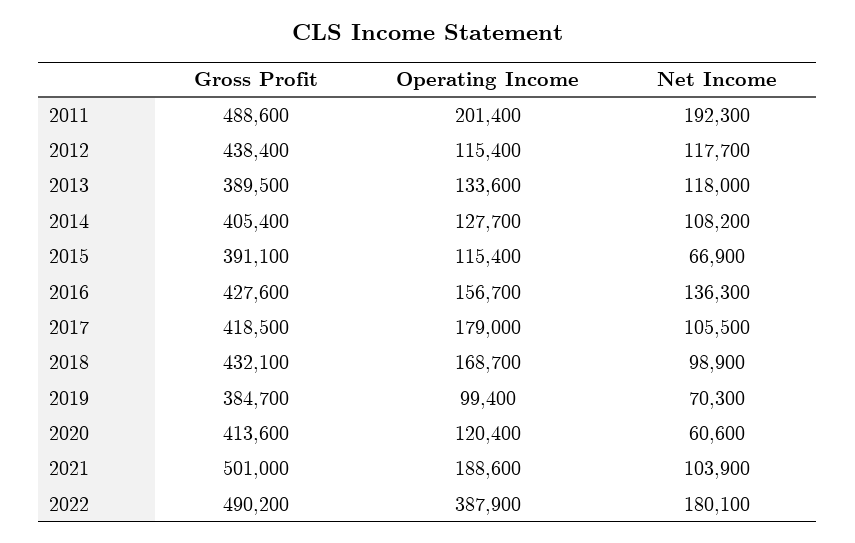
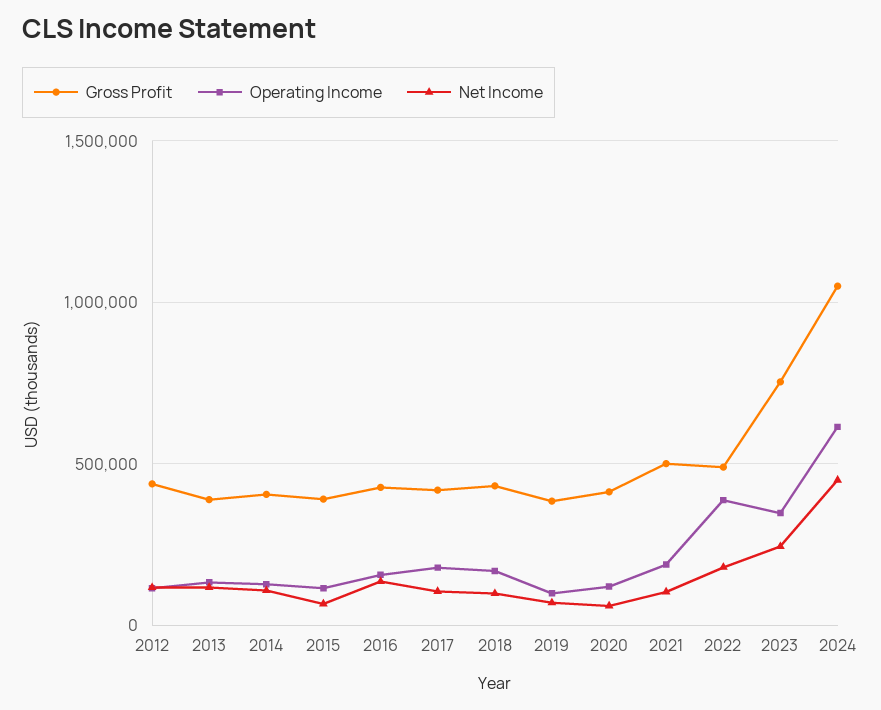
Gross Profit, 2011: 488600 -> none
Operating Income, 2011: 201400 -> none
Net Income, 2011: 192300 -> none
Gross Profit, 2023: none -> 750000
Operating Income, 2023: none -> 350000
Net Income, 2023: none -> 250000
Gross Profit, 2024: none -> 1050000
Operating Income, 2024: none -> 600000
Net Income, 2024: none -> 450000

